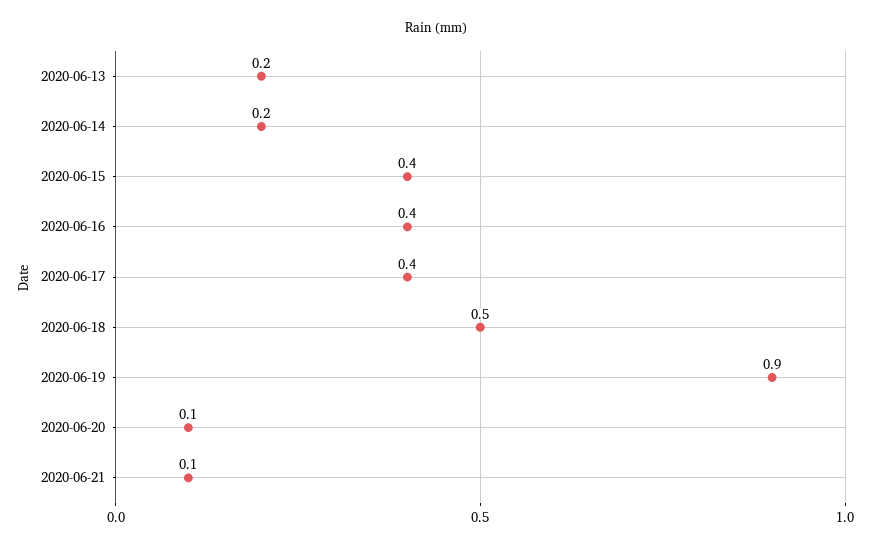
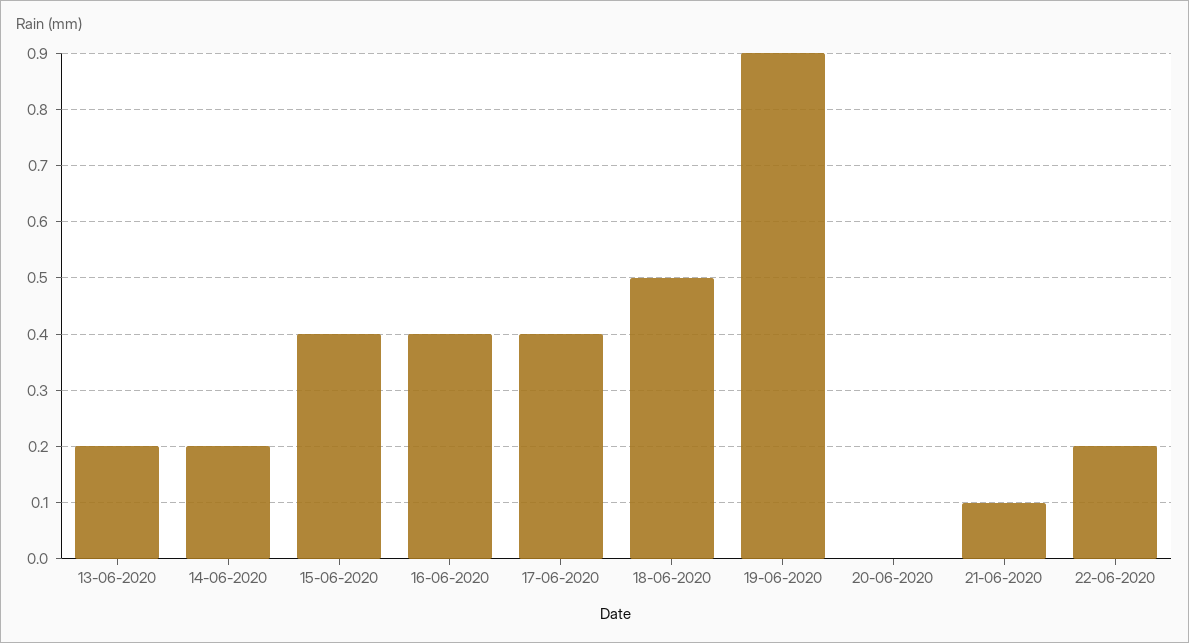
2020-06-20: 0.1 -> 0
22-06-2020: none -> 0.2

